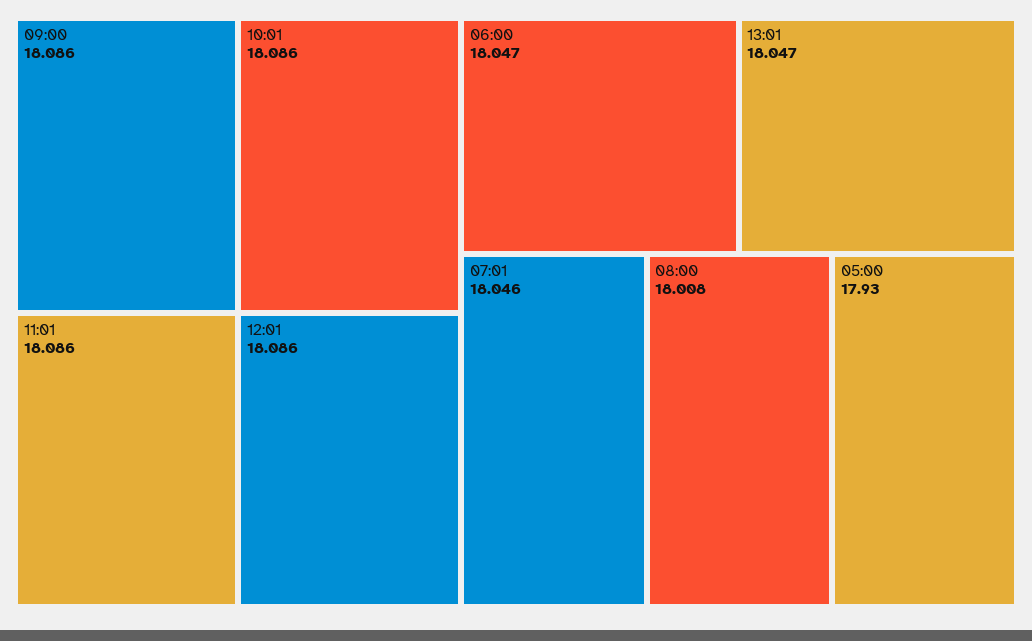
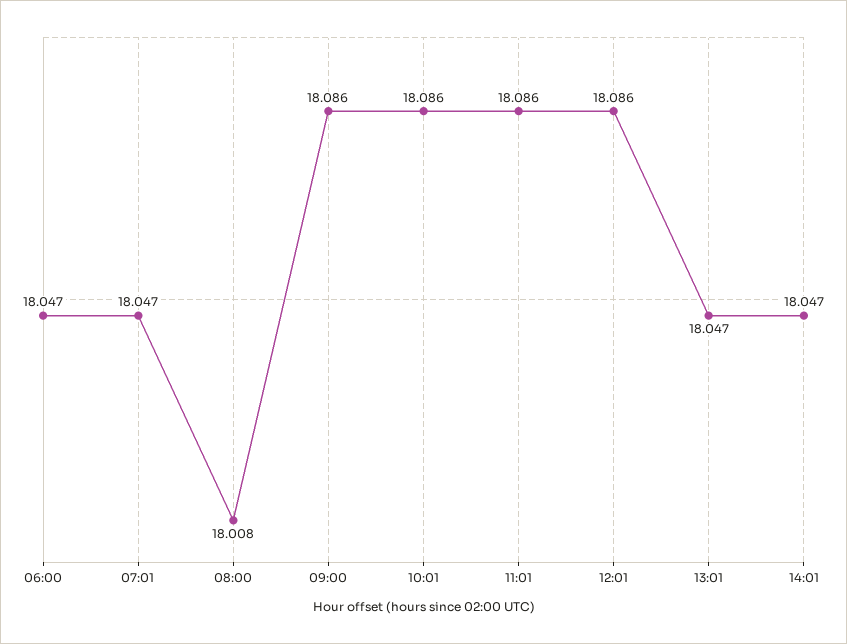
07:01: 18.046 -> 18.047
05:00: 17.93 -> none
14:01: none -> 18.047

